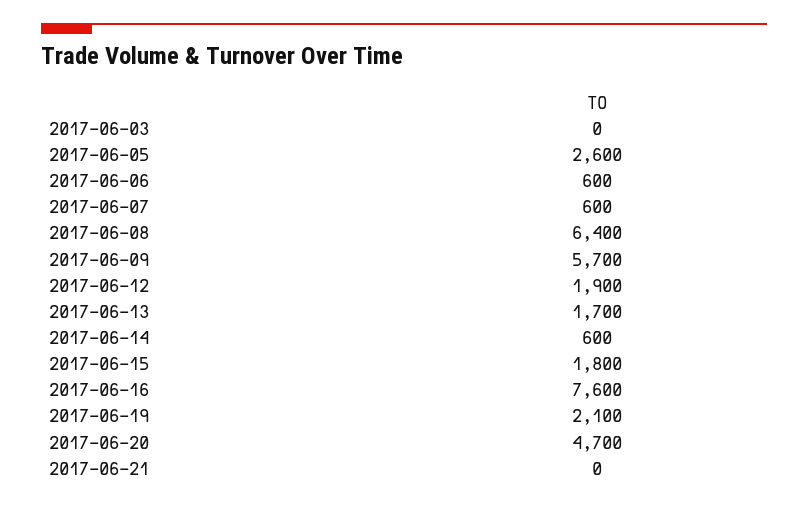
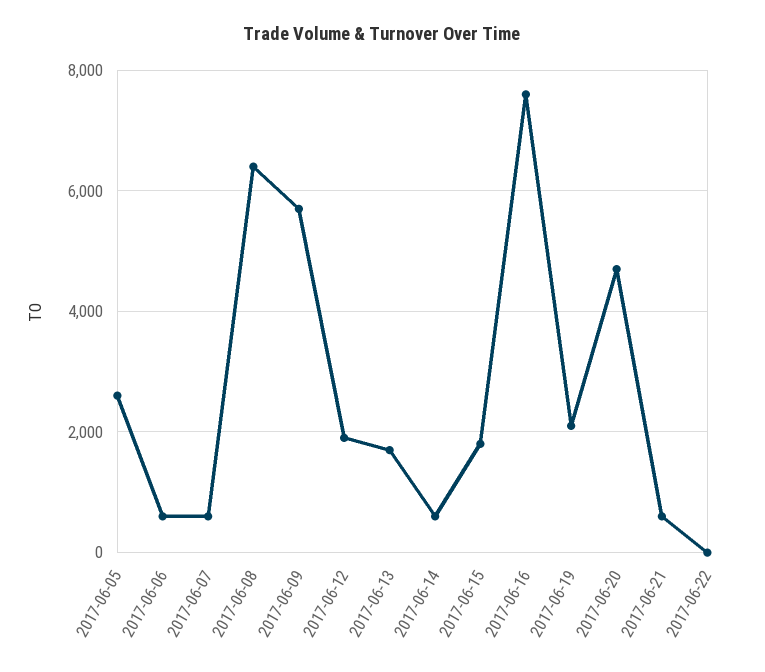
2017-06-03: 0 -> none
2017-06-21: 0 -> 600
2017-06-22: none -> 0

